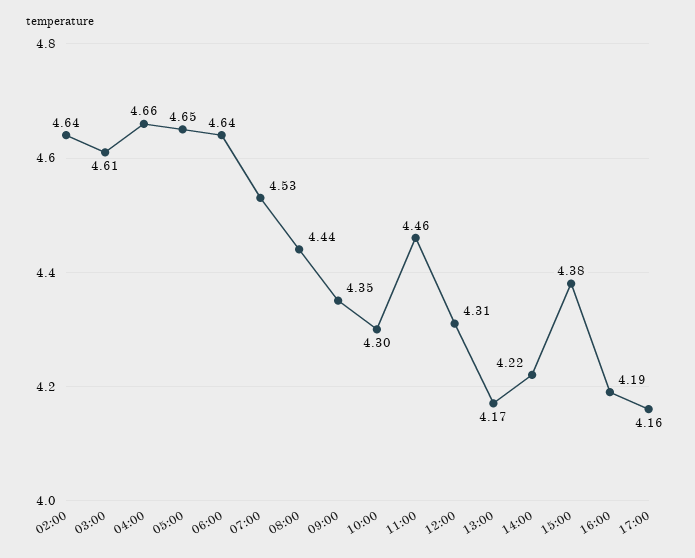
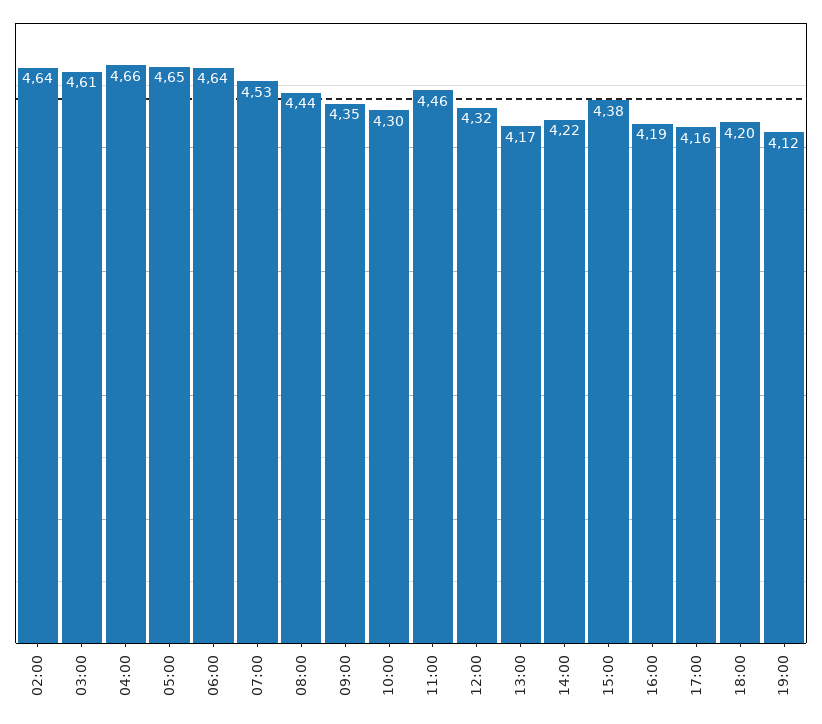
12:00: 4.31 -> 4.32
18:00: none -> 4.2
19:00: none -> 4.12

